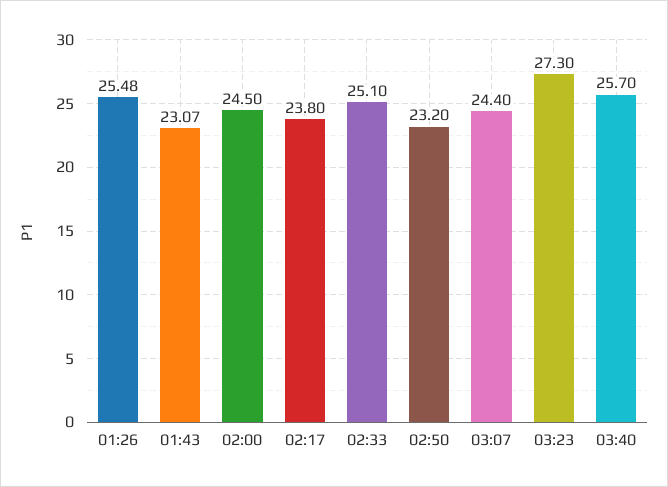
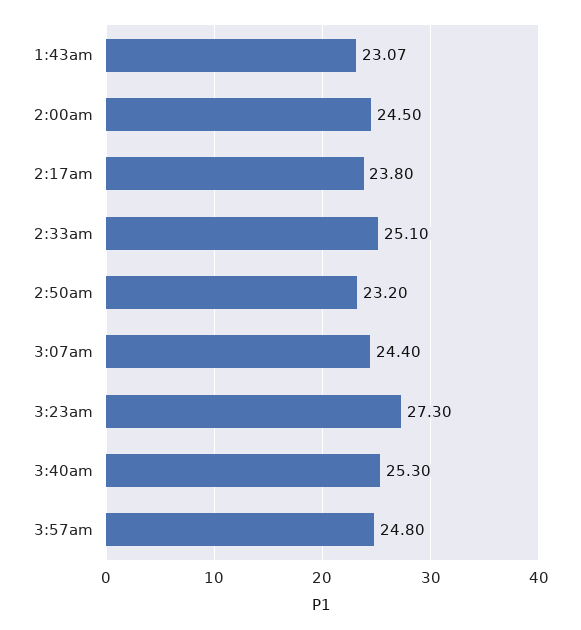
01:26: 25.48 -> none
03:40: 25.7 -> 25.3
3:57am: none -> 24.8

